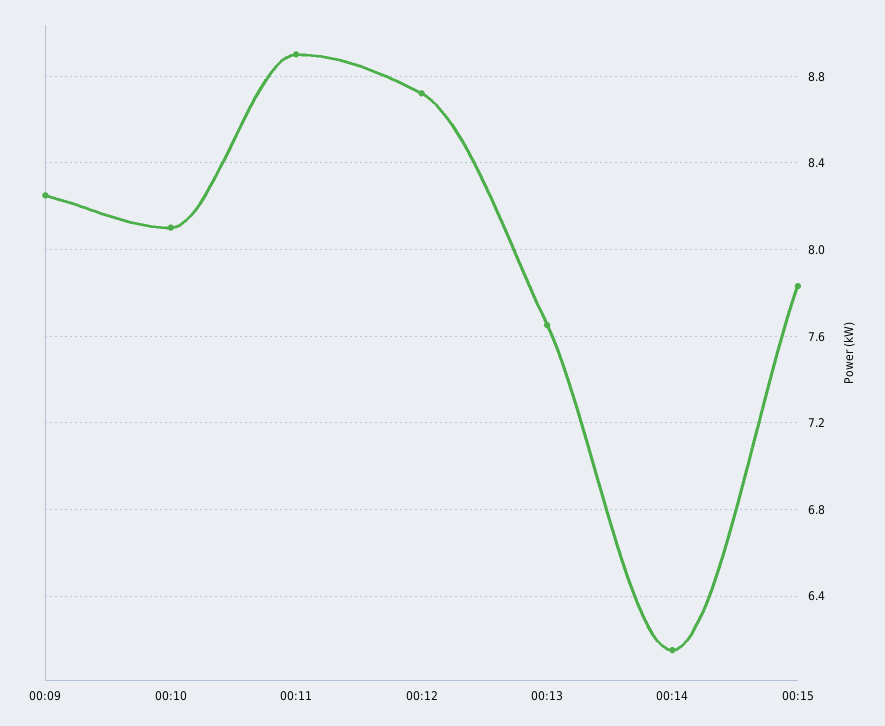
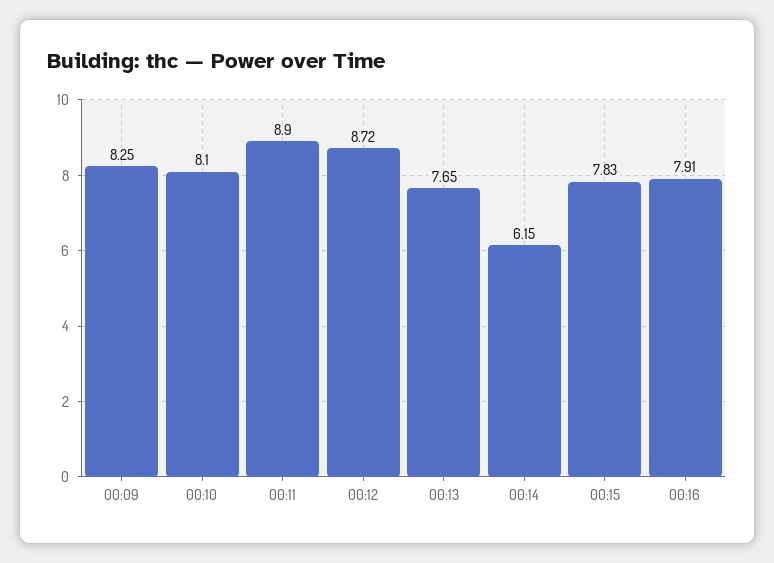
00:16: none -> 7.91

